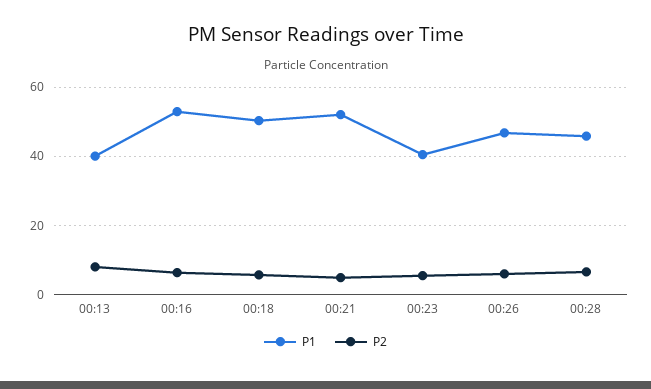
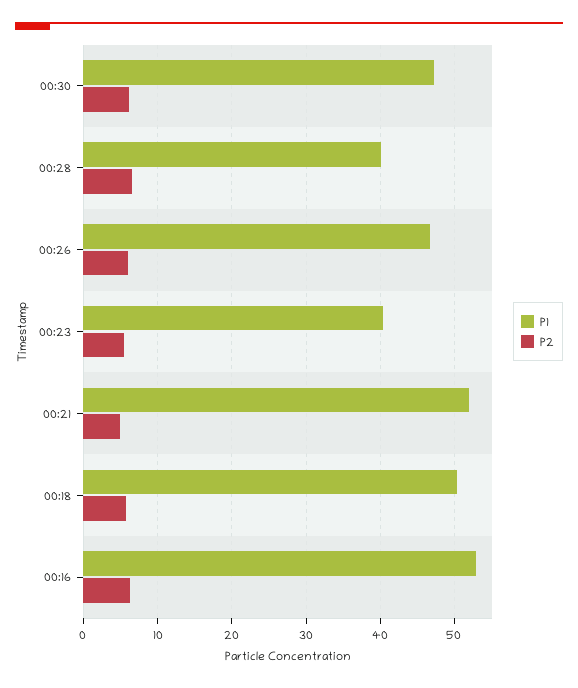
P1, 00:13: 40 -> none
P2, 00:13: 8 -> none
P1, 00:28: 46 -> 40
P1, 00:30: none -> 47
P2, 00:30: none -> 6

